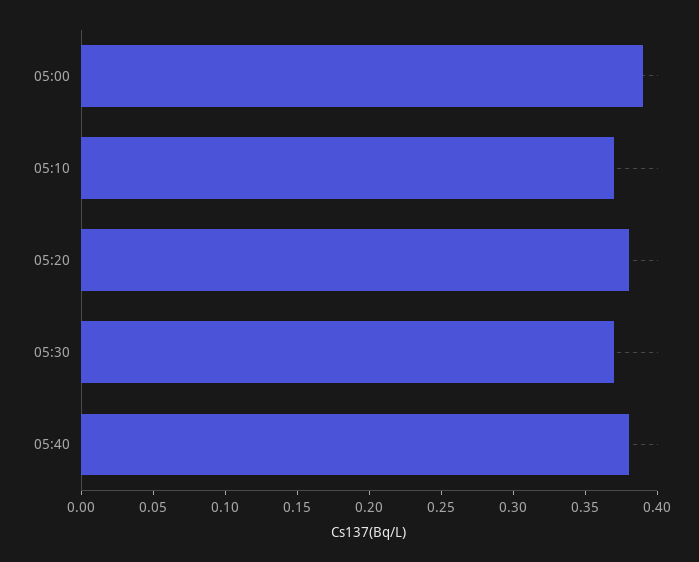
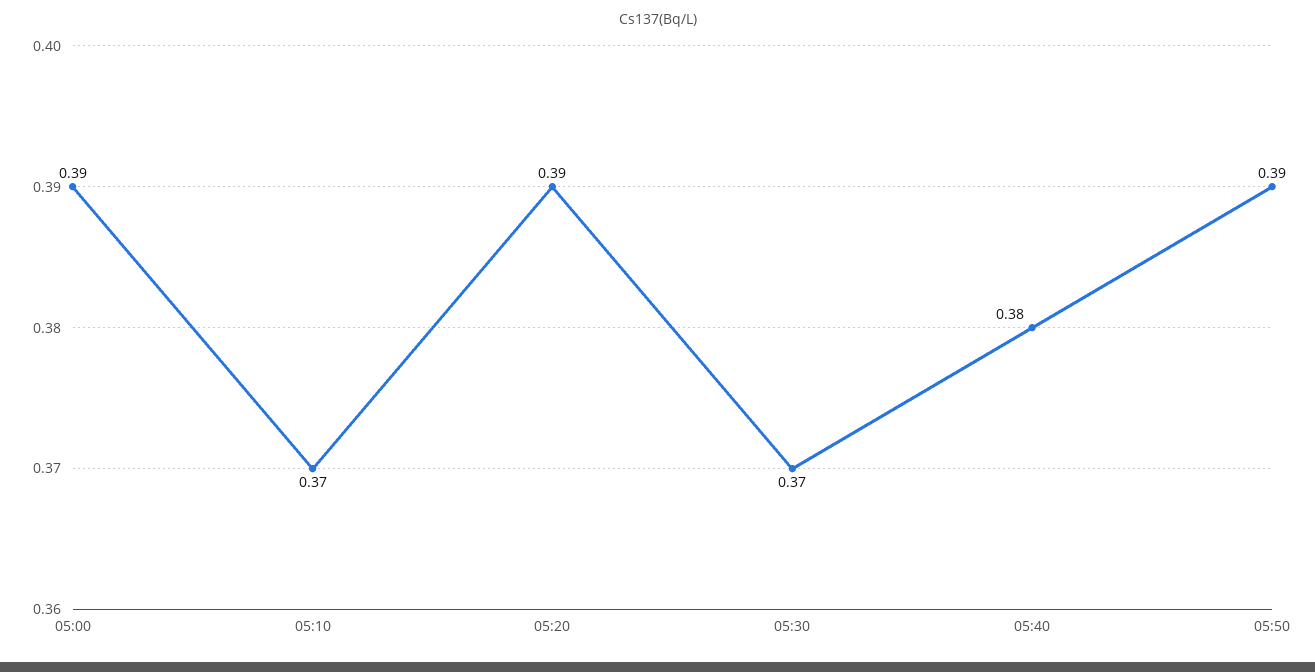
05:20: 0.38 -> 0.39
05:50: none -> 0.39

